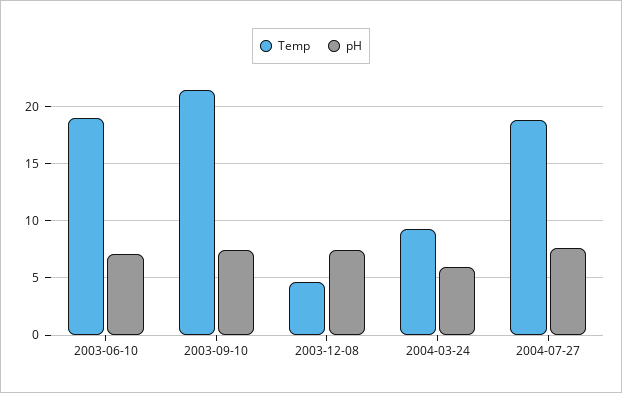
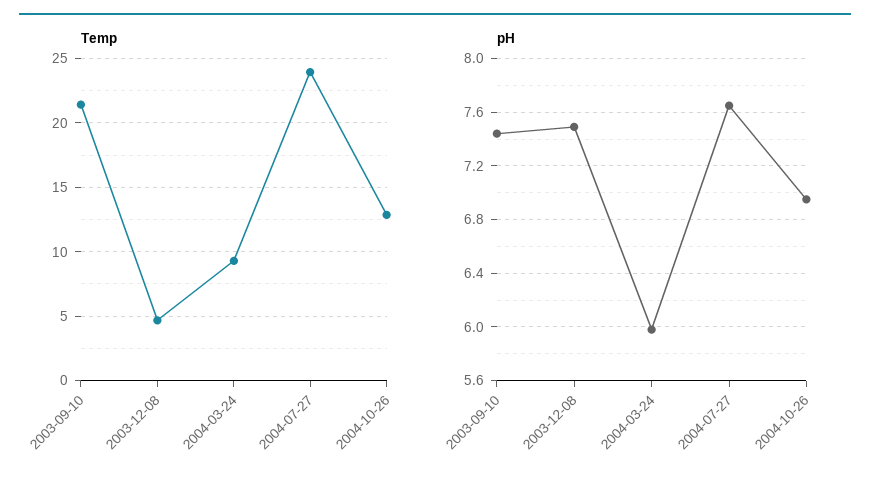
Temp, 2003-06-10: 19 -> none
pH, 2003-06-10: 7 -> none
Temp, 2004-07-27: 19 -> 24
Temp, 2004-10-26: none -> 13
pH, 2004-10-26: none -> 6.95

